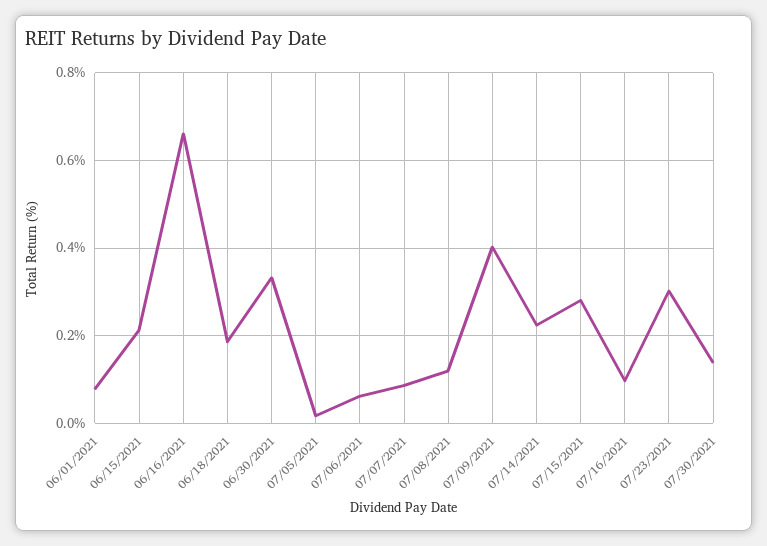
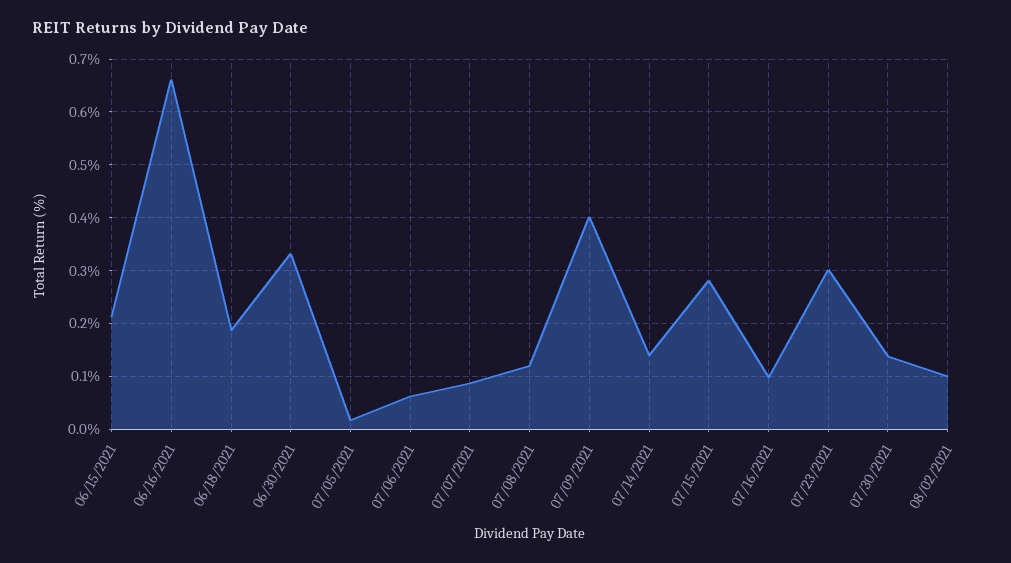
06/01/2021: 0.08 -> none
07/14/2021: 0.22 -> 0.14
08/02/2021: none -> 0.1

